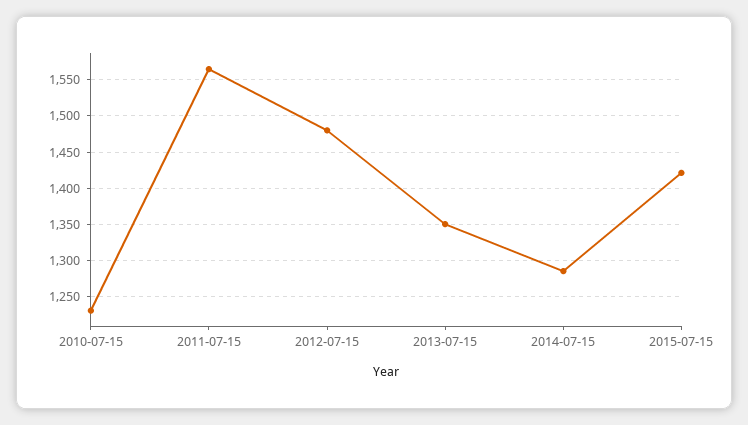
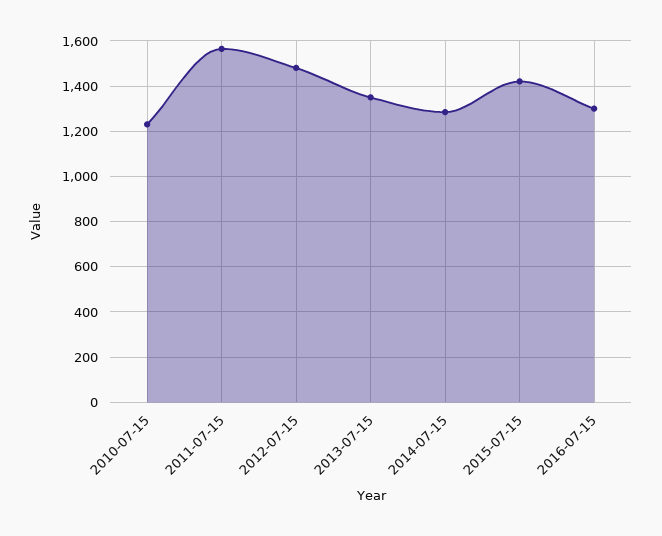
2016-07-15: none -> 1300

